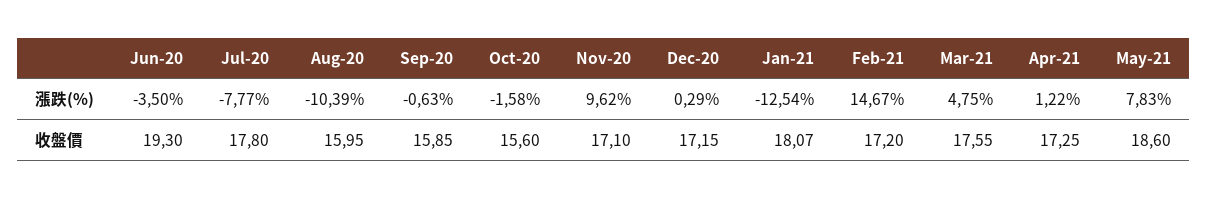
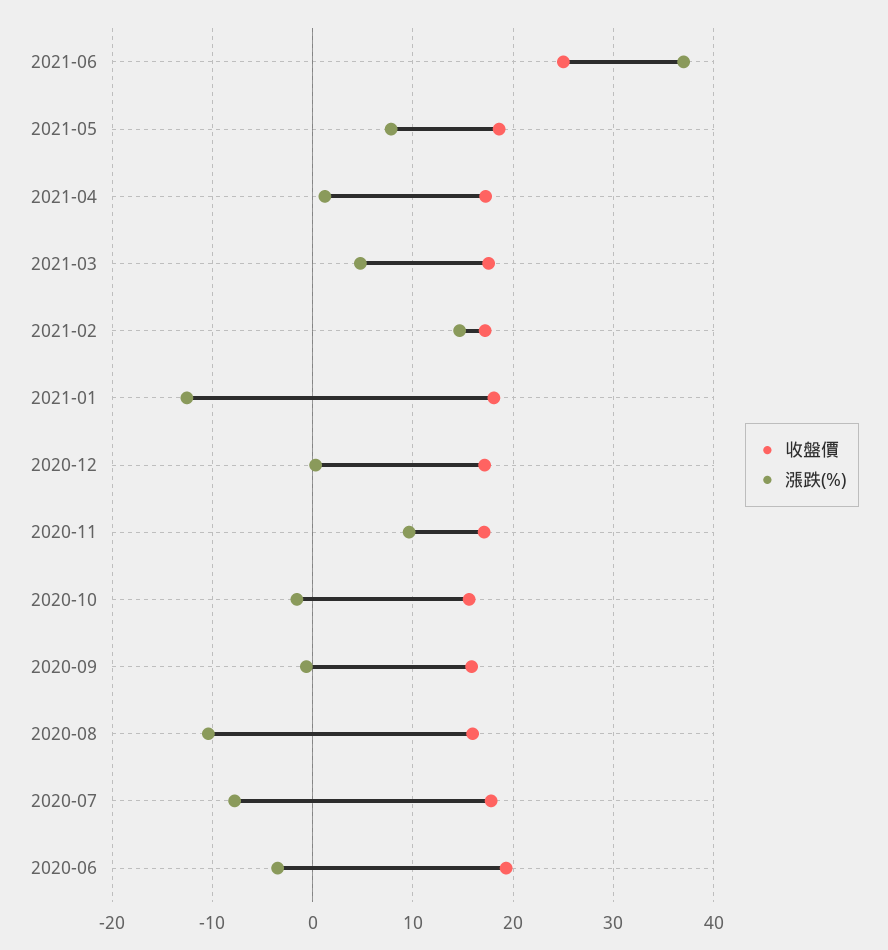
收盤價, 2021-06: none -> 25
漲跌(%), 2021-06: none -> 37

